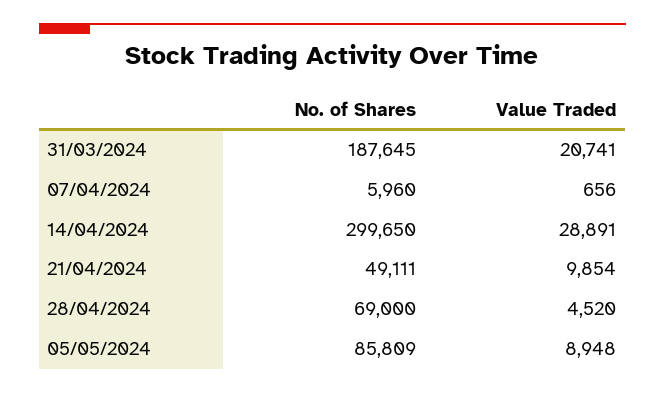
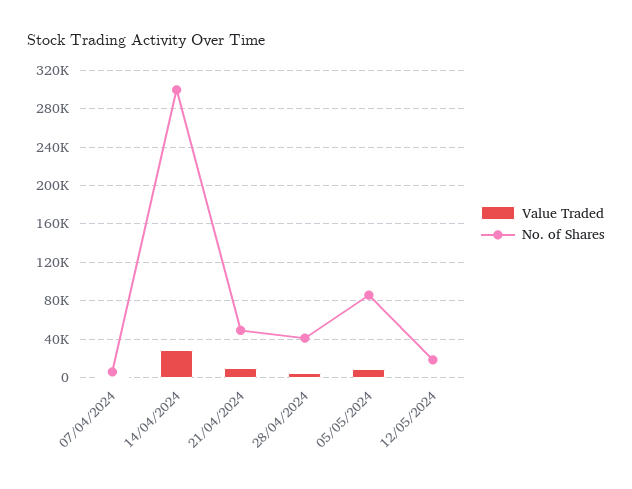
No. of Shares, 31/03/2024: 187645 -> none
Value Traded, 31/03/2024: 20741 -> none
No. of Shares, 28/04/2024: 69000 -> 40000
Value Traded, 12/05/2024: none -> 0
No. of Shares, 12/05/2024: none -> 20000

